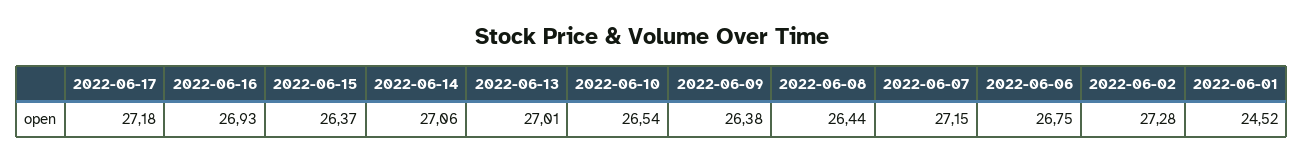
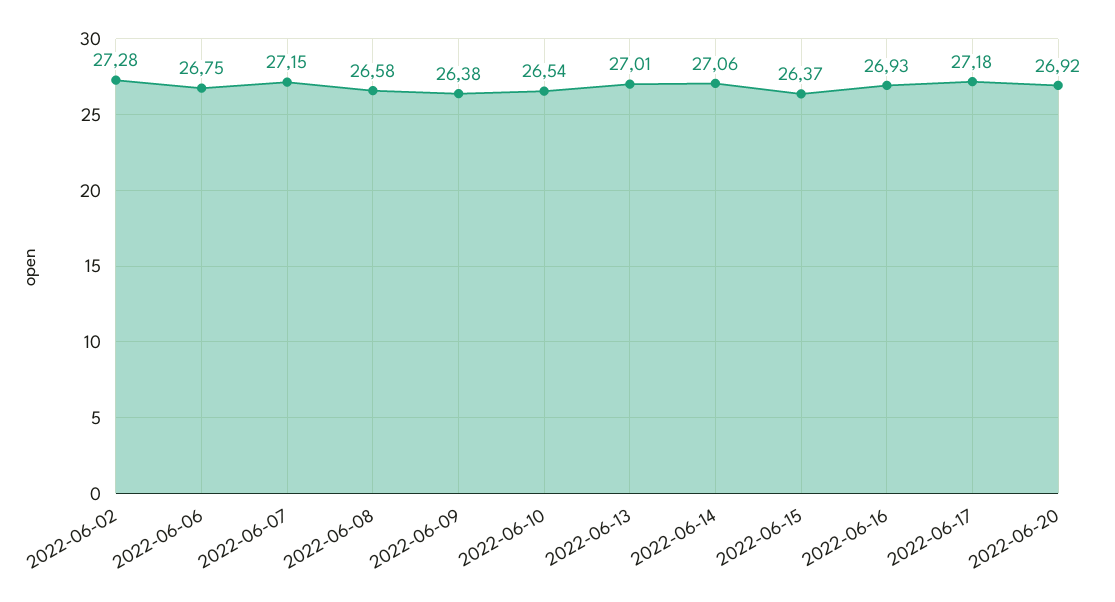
2022-06-08: 26.44 -> 26.58
2022-06-01: 24.52 -> none
2022-06-20: none -> 26.92

